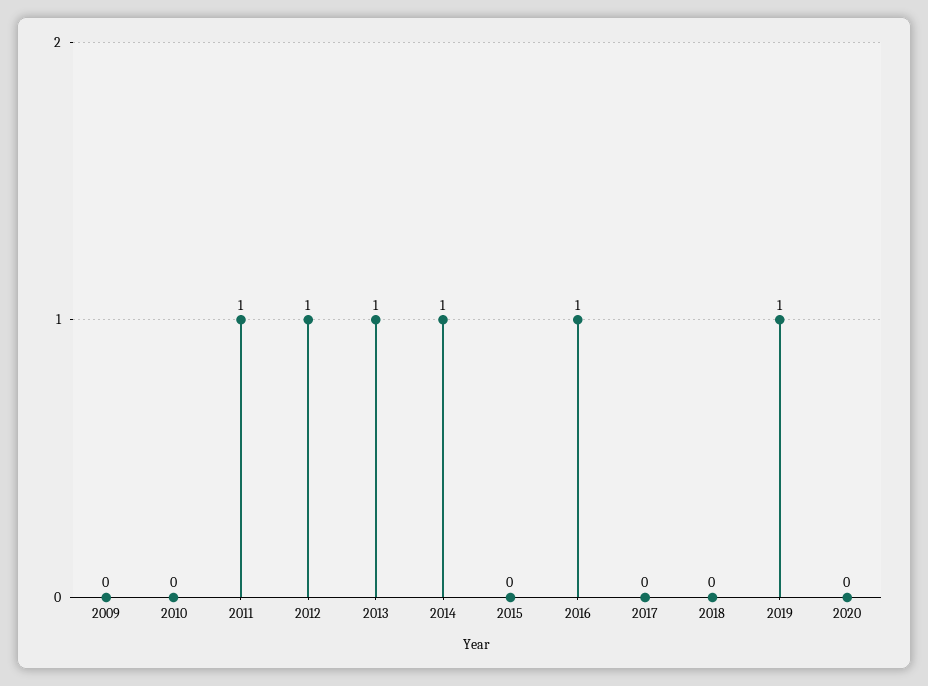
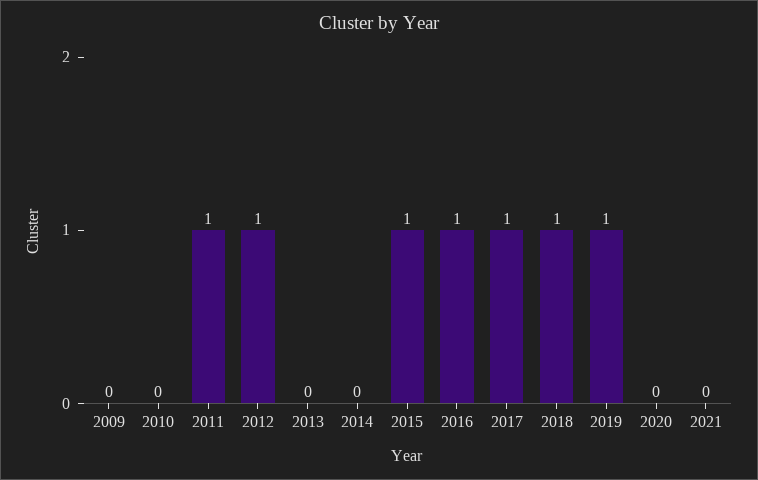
2013: 1 -> 0
2014: 1 -> 0
2015: 0 -> 1
2017: 0 -> 1
2018: 0 -> 1
2021: none -> 0

